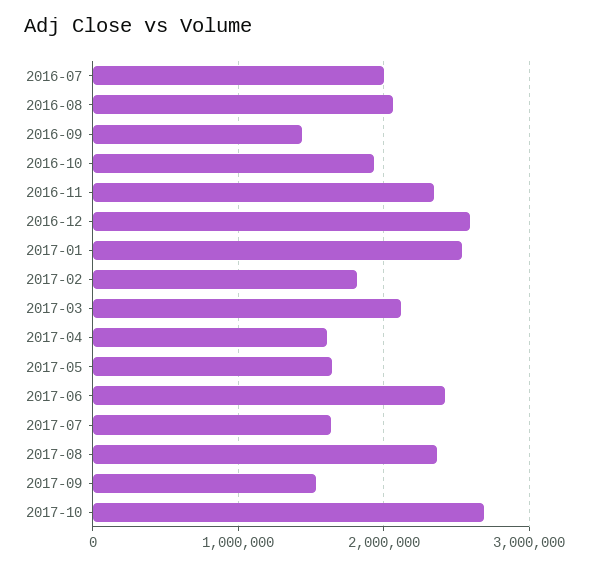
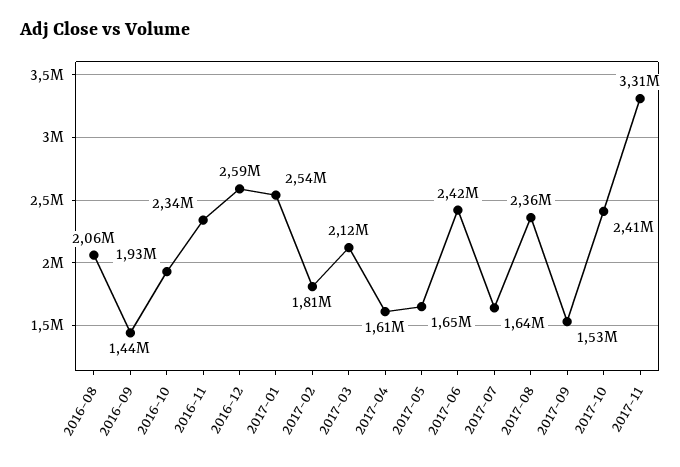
2016-07: 2000000 -> none
2017-10: 2700000 -> 2410000
2017-11: none -> 3310000

